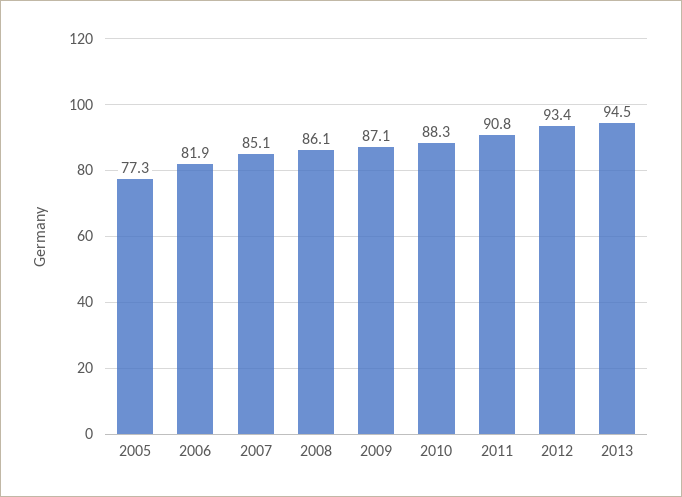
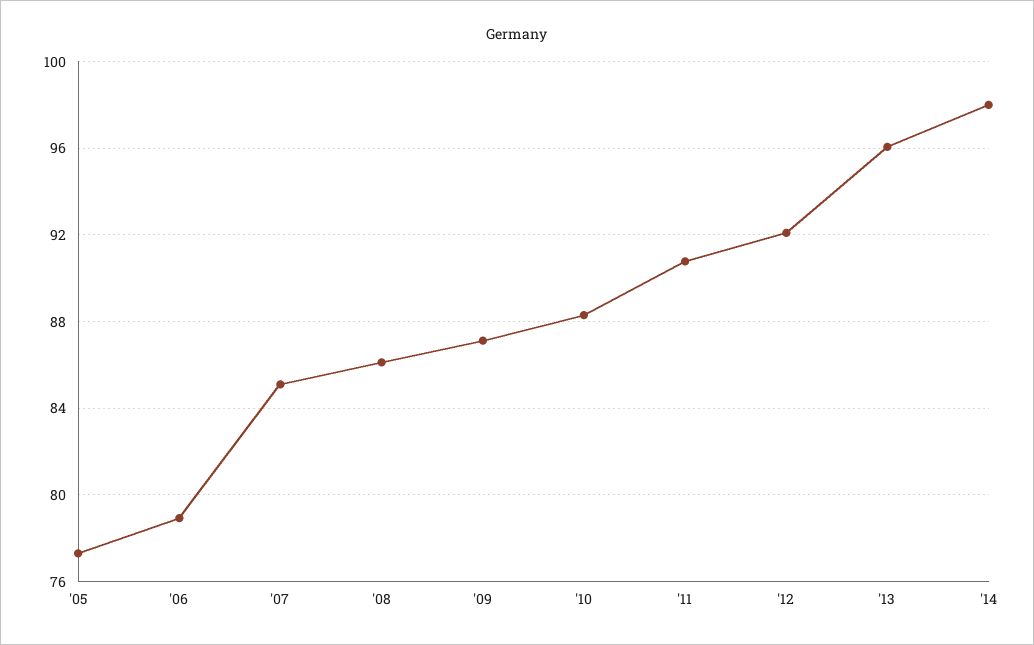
2006: 81.9 -> 79
2012: 93.4 -> 92
2013: 94.5 -> 96
'14: none -> 98

